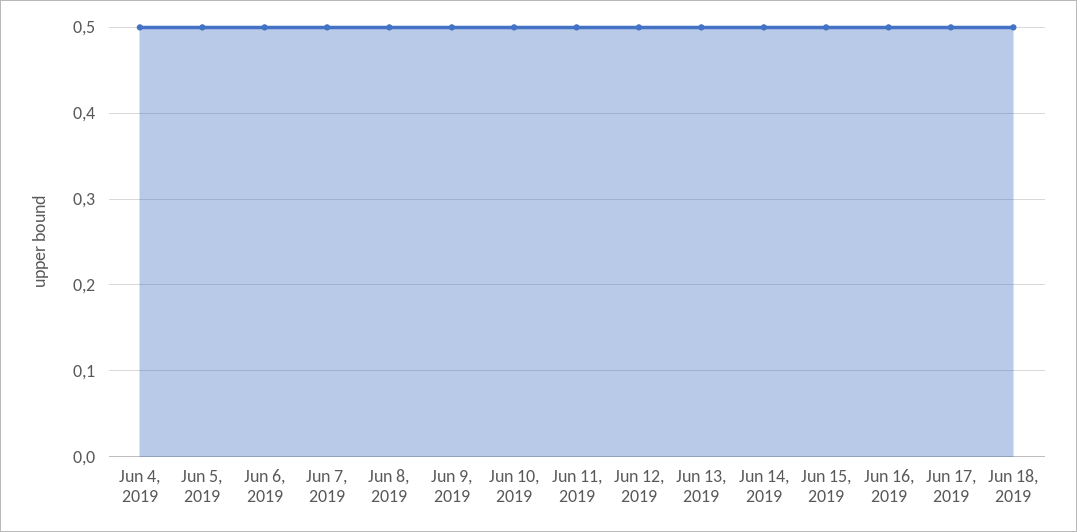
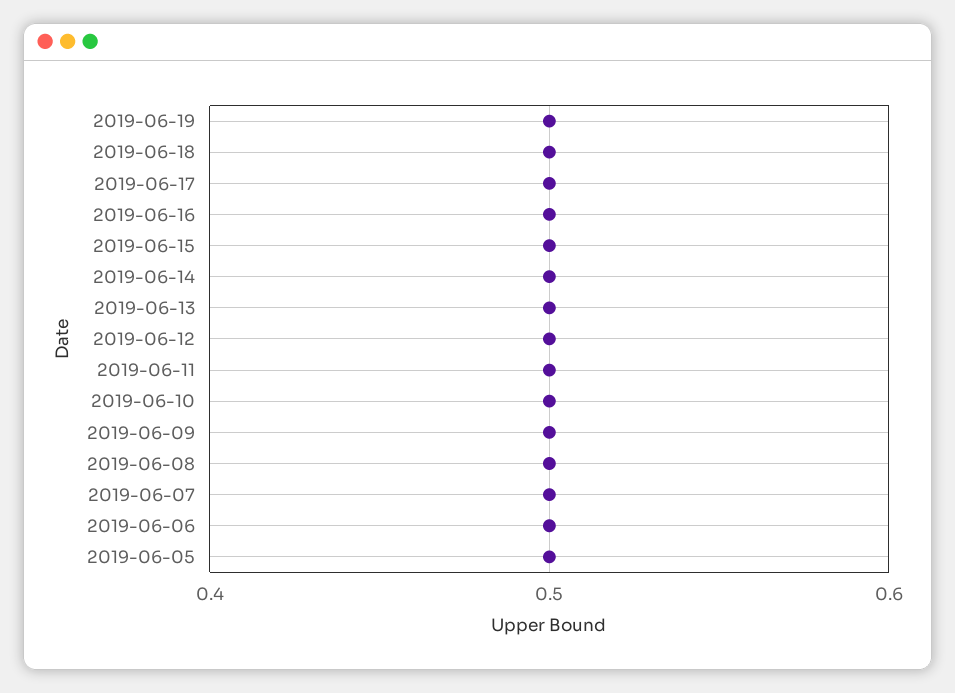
Jun 4, 2019: 0.5 -> none
2019-06-19: none -> 0.5

